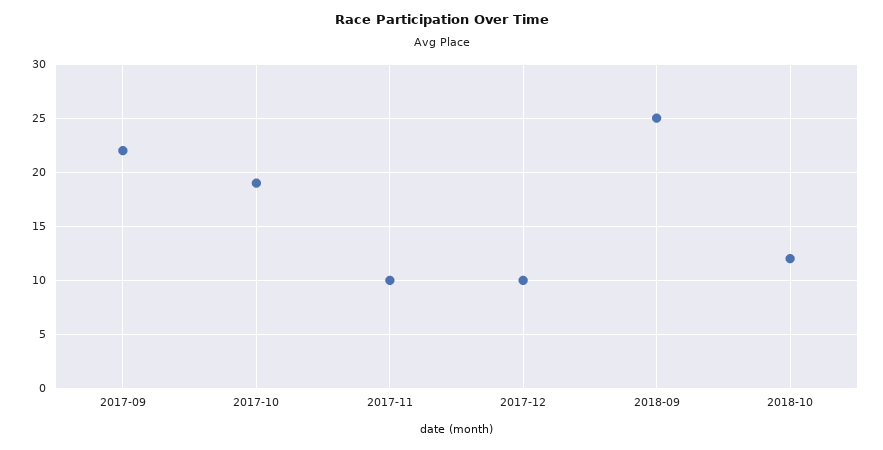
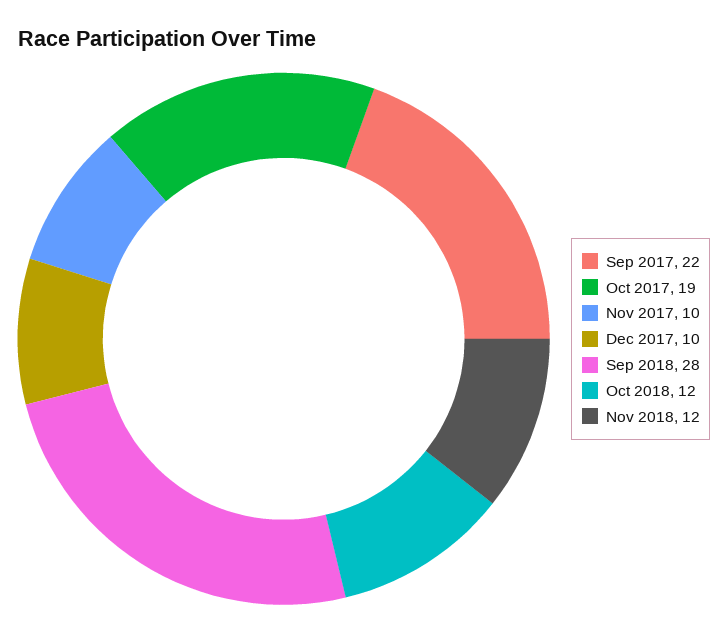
2018-09: 25 -> 28
Nov 2018: none -> 12

